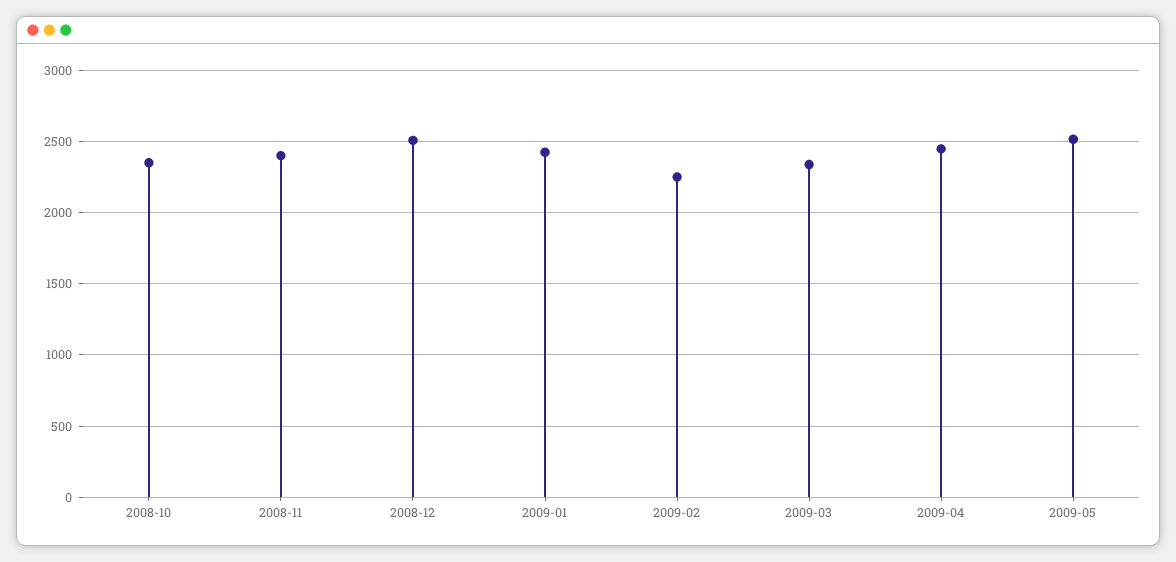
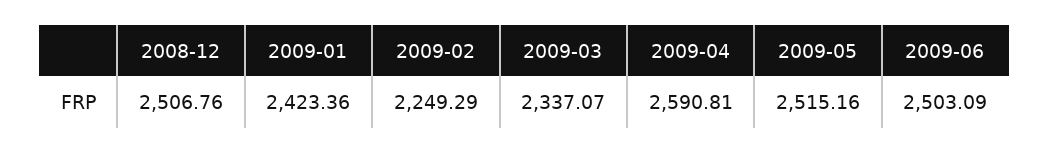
2008-10: 2350 -> none
2008-11: 2400 -> none
2009-04: 2450 -> 2590.81
2009-06: none -> 2503.09

